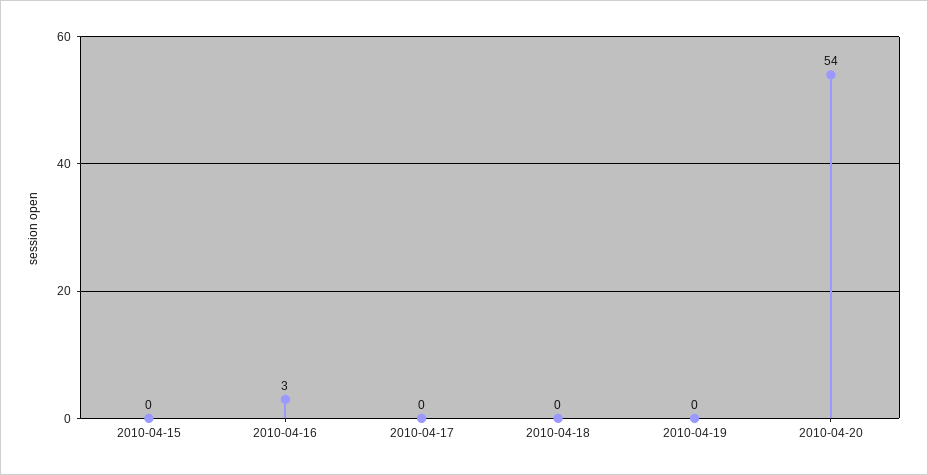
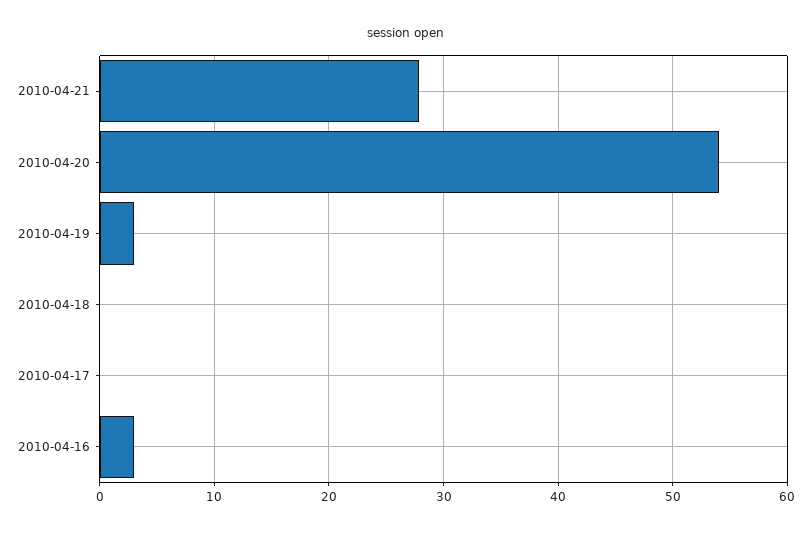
2010-04-15: 0 -> none
2010-04-19: 0 -> 3
2010-04-21: none -> 28

